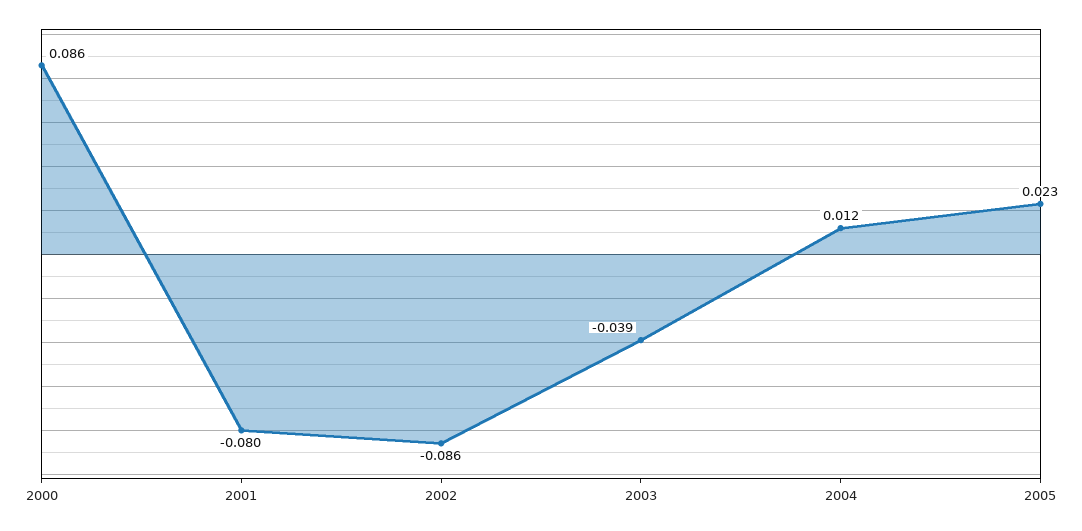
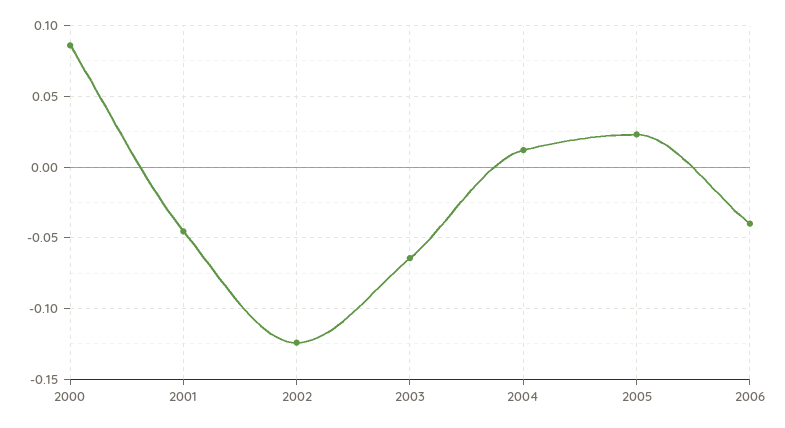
2001: -0.08 -> -0.045
2002: -0.086 -> -0.125
2003: -0.039 -> -0.065
2006: none -> -0.04

